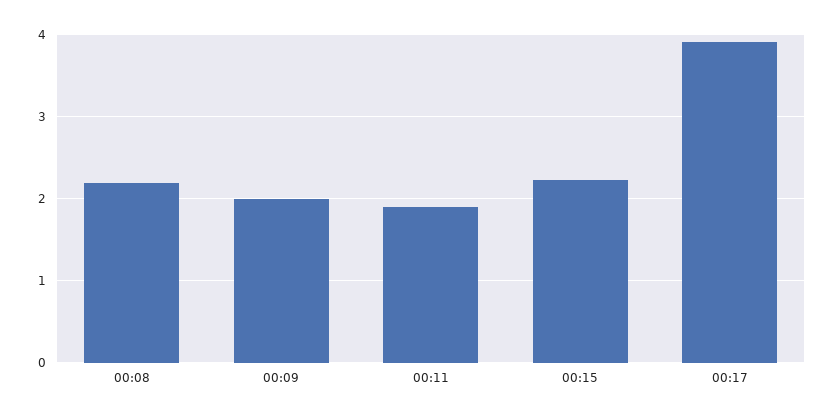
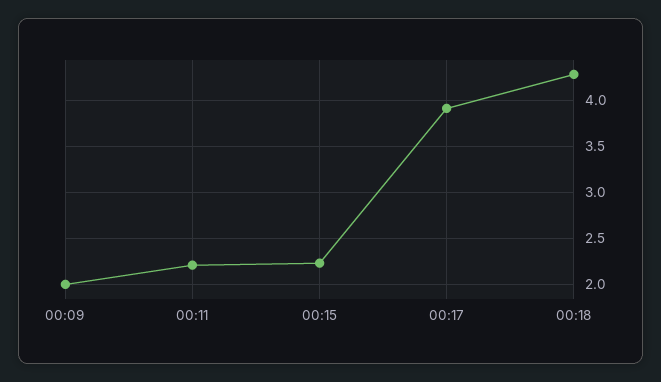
00:08: 2.2 -> none
00:11: 1.9 -> 2.2
00:18: none -> 4.3

